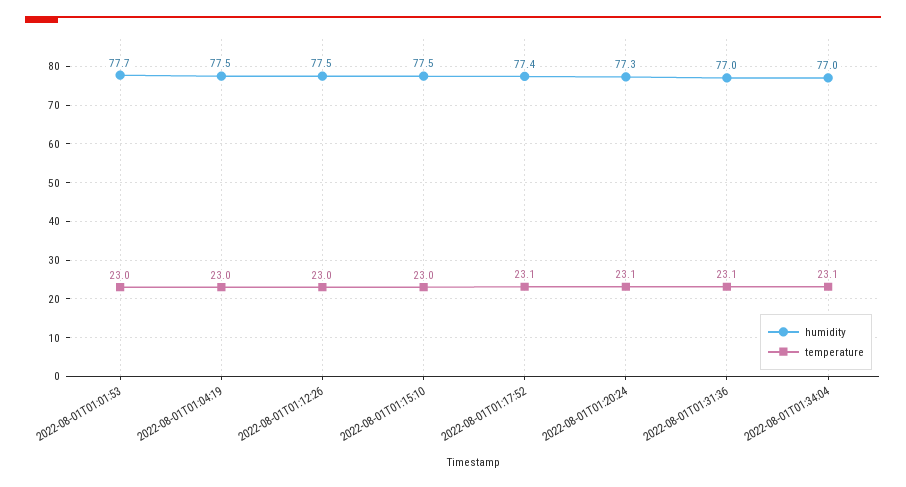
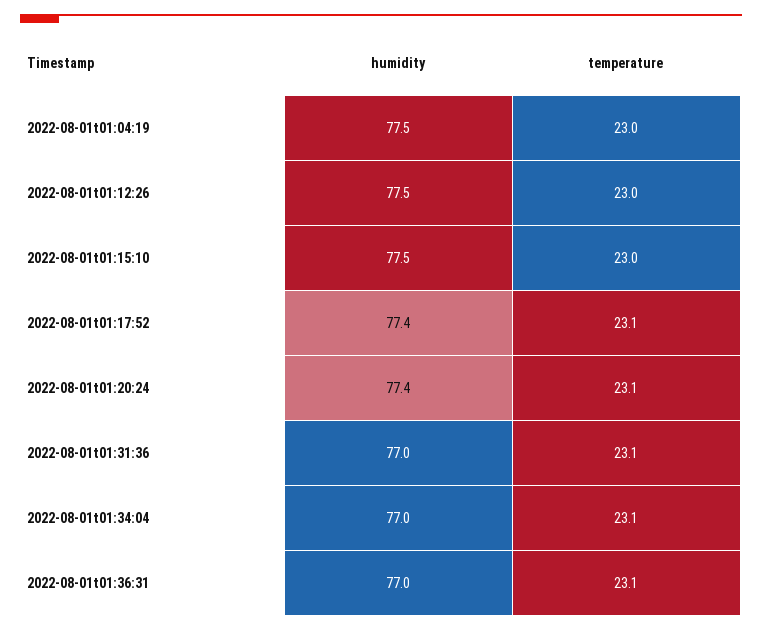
humidity, 2022-08-01T01:01:53: 77.7 -> none
temperature, 2022-08-01T01:01:53: 23 -> none
humidity, 2022-08-01T01:20:24: 77.3 -> 77.4
humidity, 2022-08-01t01:36:31: none -> 77
temperature, 2022-08-01t01:36:31: none -> 23.1

